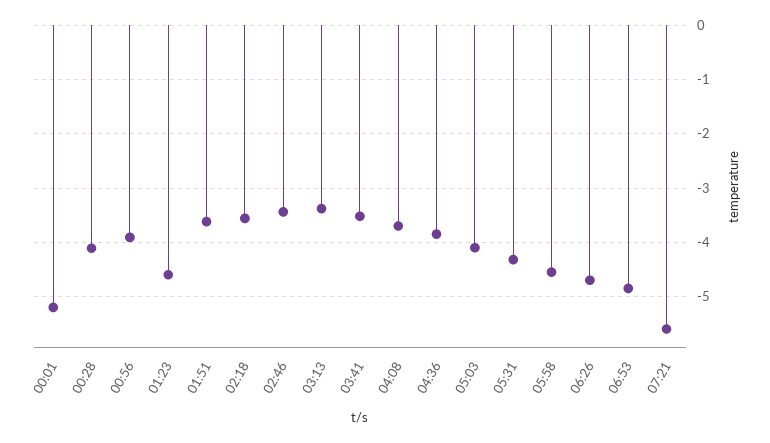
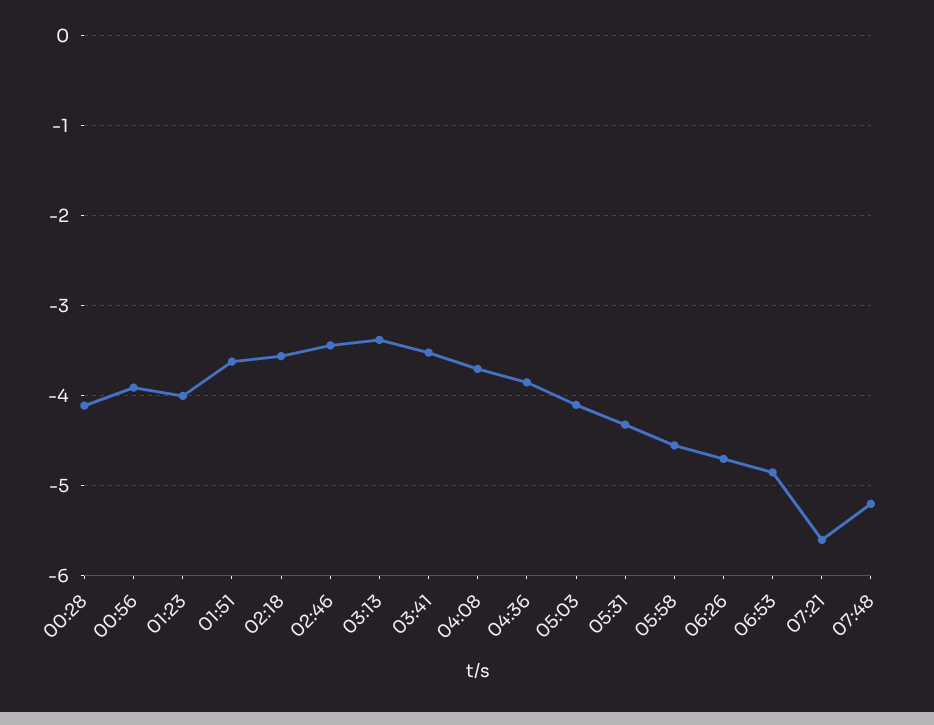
00:01: -5.2 -> none
01:23: -4.6 -> -4
07:48: none -> -5.2

